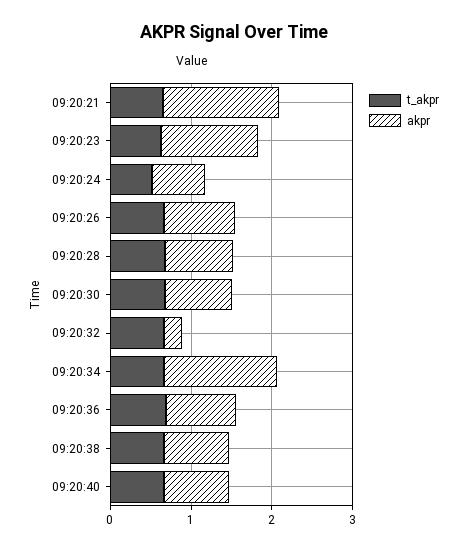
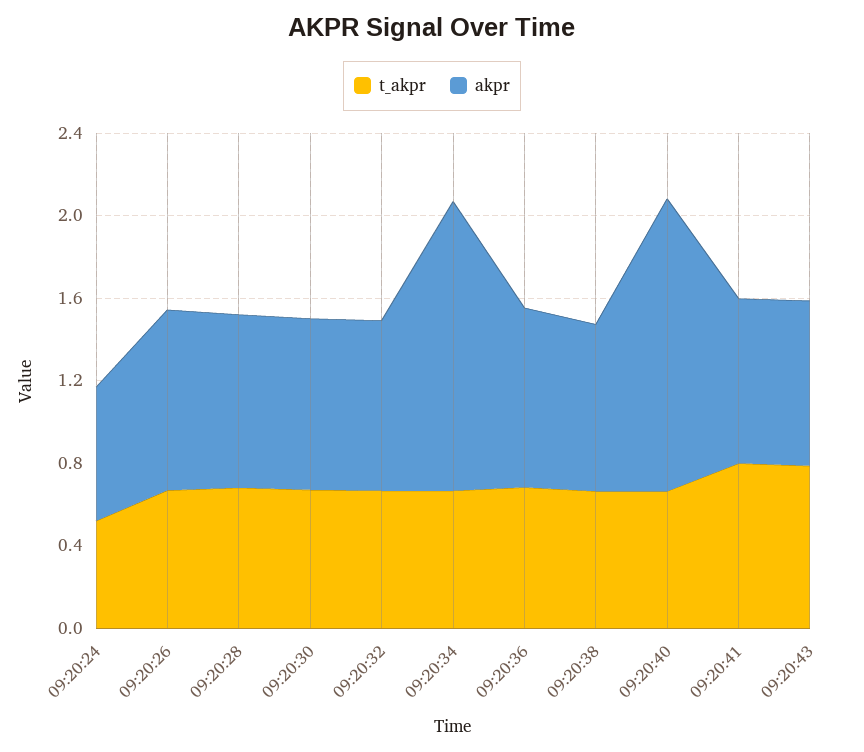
t_akpr, 09:20:21: 0.6 -> none
akpr, 09:20:21: 1.4 -> none
t_akpr, 09:20:23: 0.6 -> none
akpr, 09:20:23: 1.2 -> none
akpr, 09:20:32: 0.2 -> 0.8
akpr, 09:20:40: 0.8 -> 1.4
t_akpr, 09:20:41: none -> 0.8
akpr, 09:20:41: none -> 0.8
t_akpr, 09:20:43: none -> 0.8
akpr, 09:20:43: none -> 0.8

